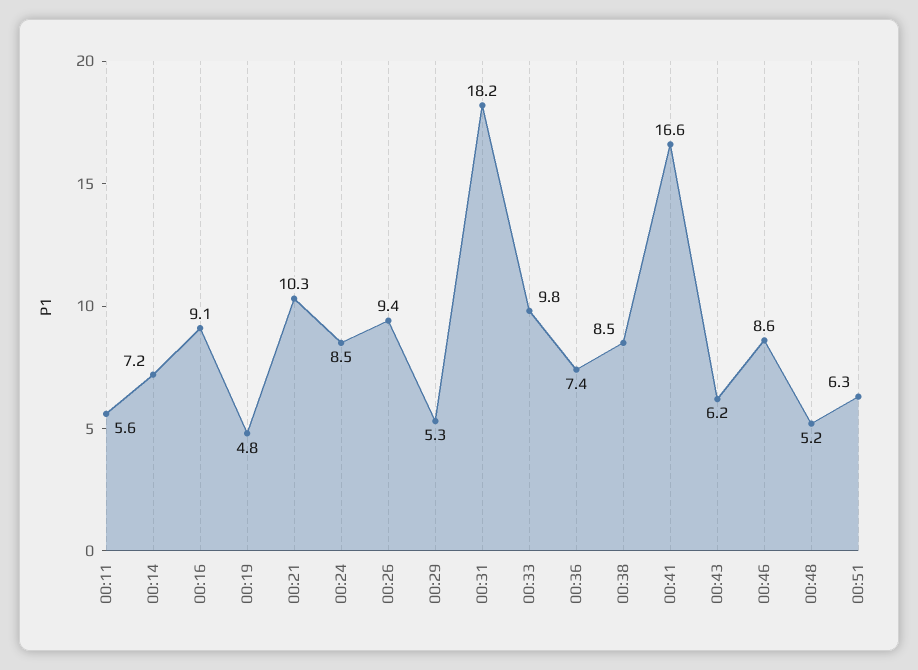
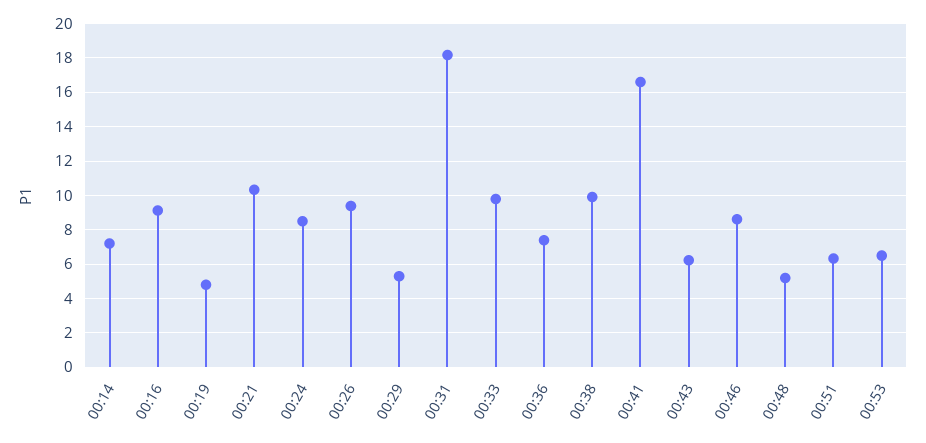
00:11: 5.6 -> none
00:38: 8.5 -> 10
00:53: none -> 6.5

